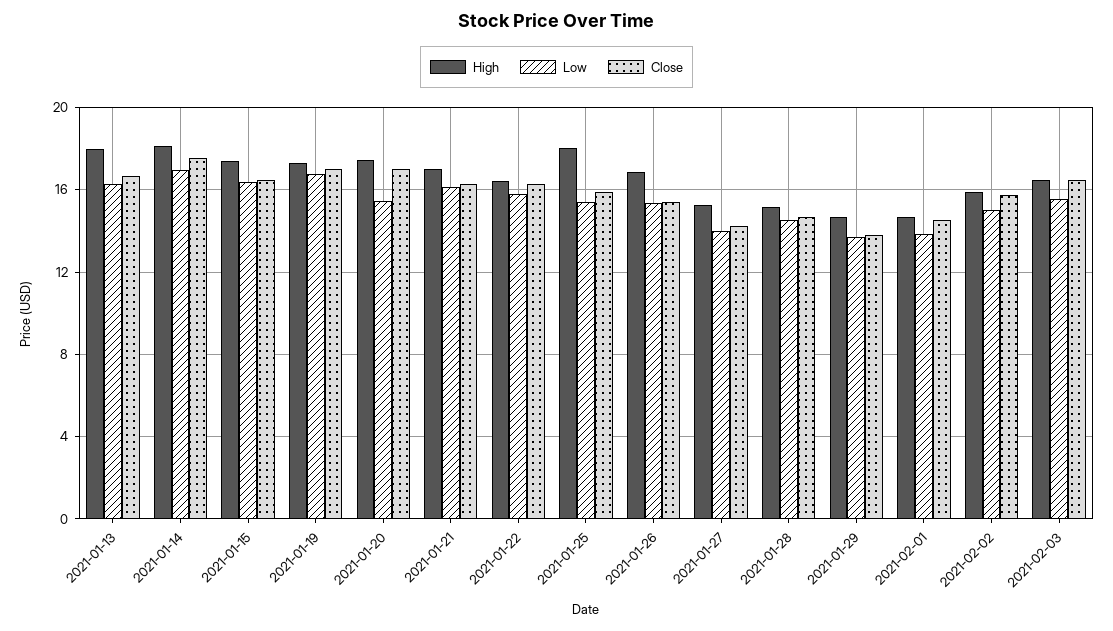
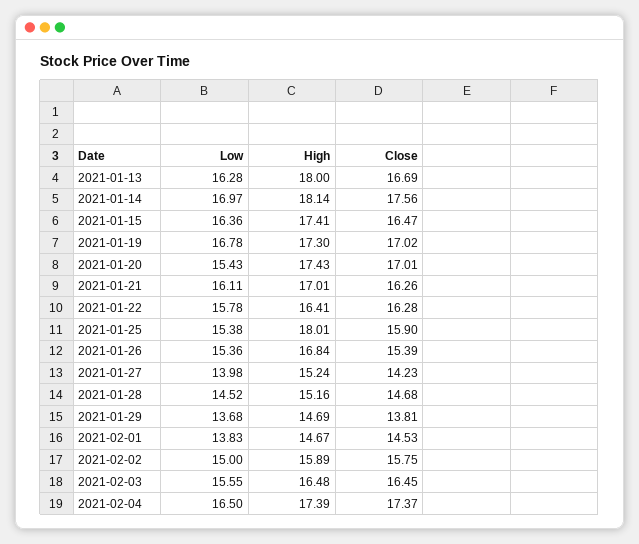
Low, 2021-02-04: none -> 16.5
High, 2021-02-04: none -> 17.39
Close, 2021-02-04: none -> 17.37

